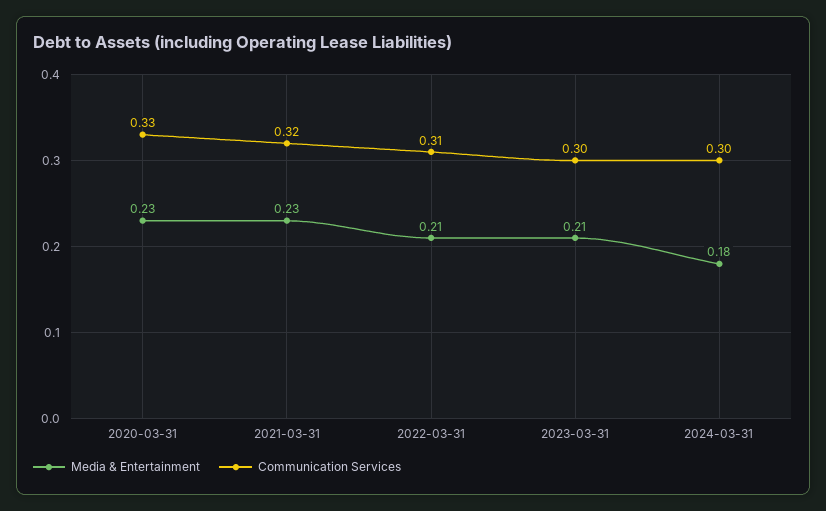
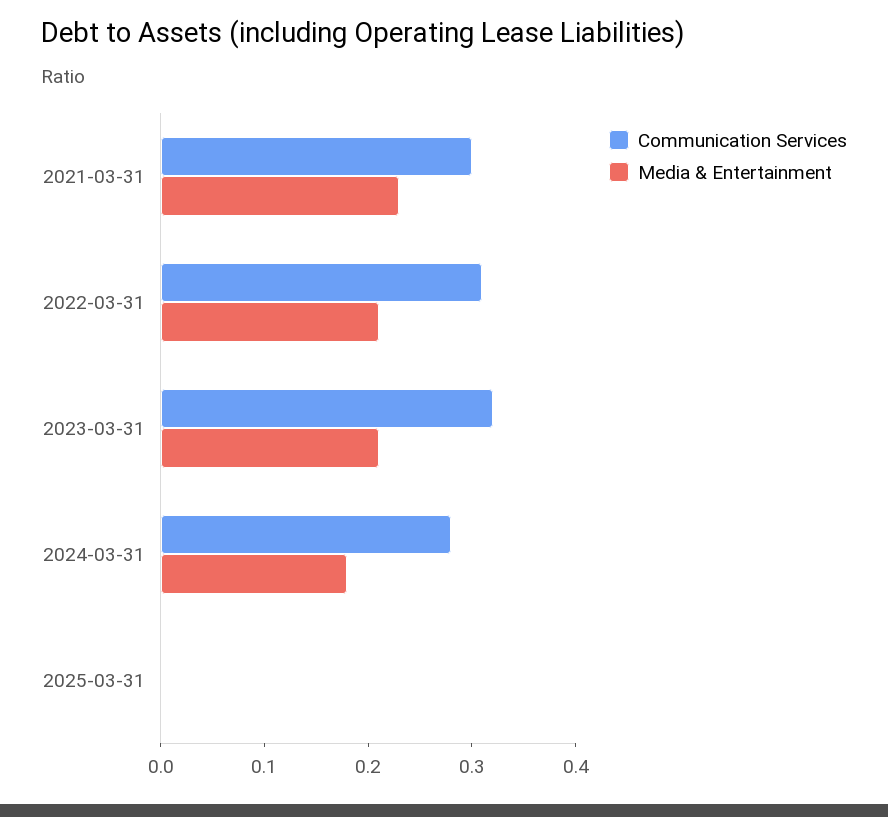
Media & Entertainment, 2020-03-31: 0.23 -> none
Communication Services, 2020-03-31: 0.33 -> none
Communication Services, 2021-03-31: 0.32 -> 0.3
Communication Services, 2023-03-31: 0.3 -> 0.32
Communication Services, 2024-03-31: 0.3 -> 0.28
Communication Services, 2025-03-31: none -> 0
Media & Entertainment, 2025-03-31: none -> 0

